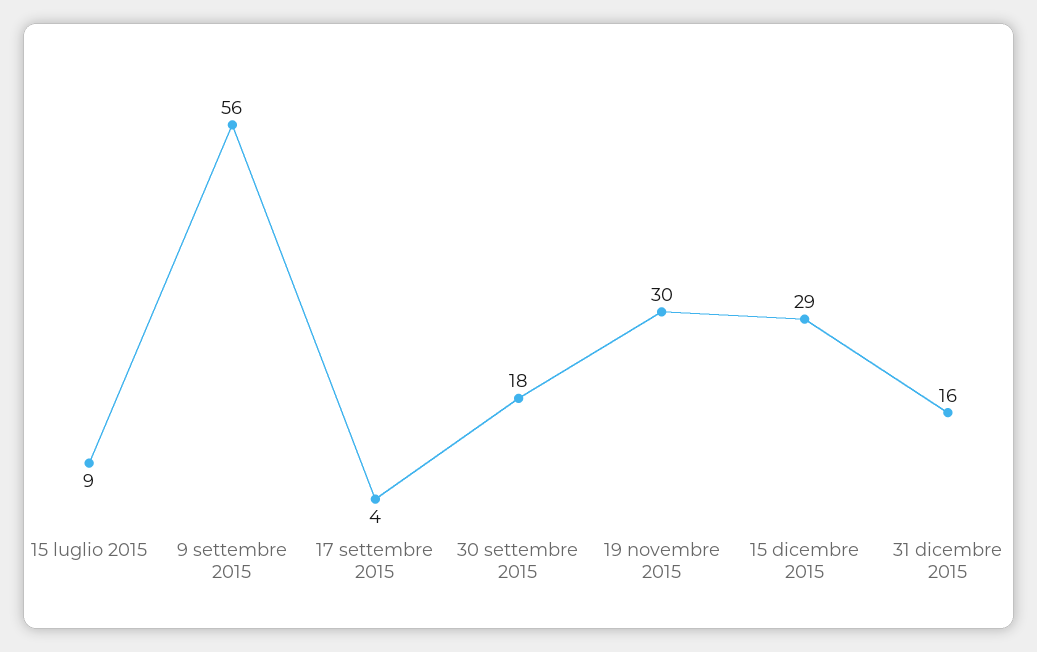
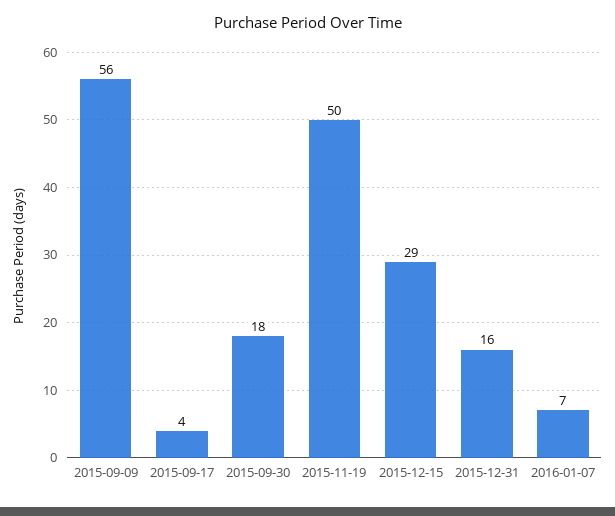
15 luglio 2015: 9 -> none
19 novembre 2015: 30 -> 50
2016-01-07: none -> 7

